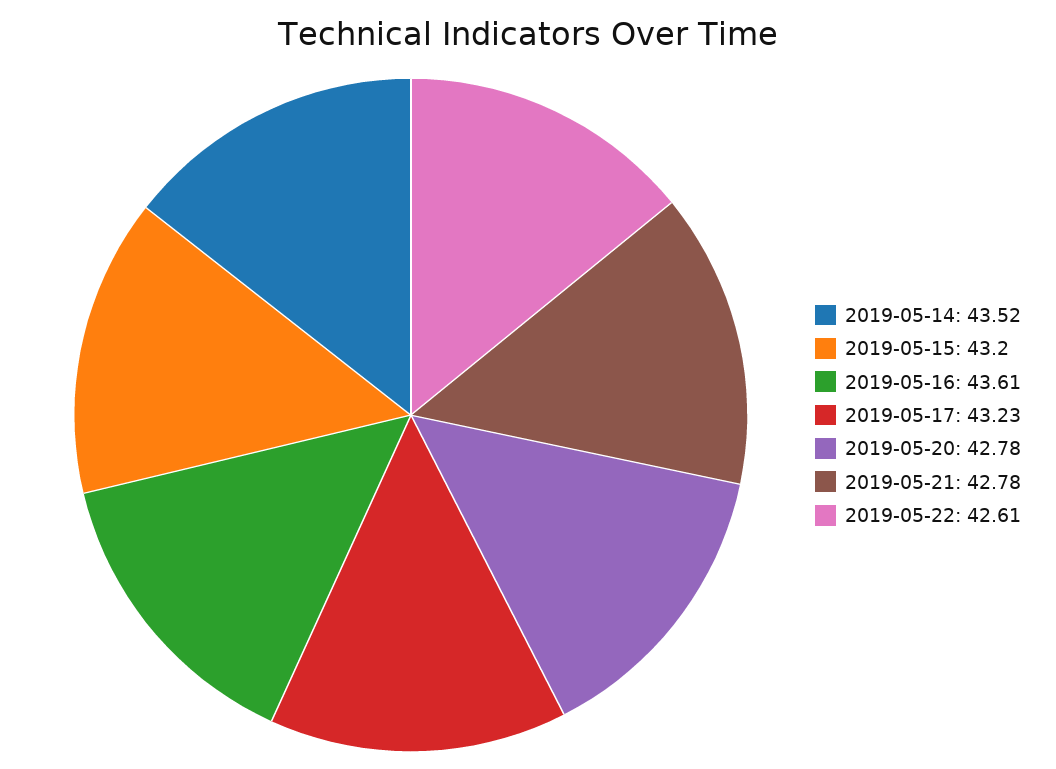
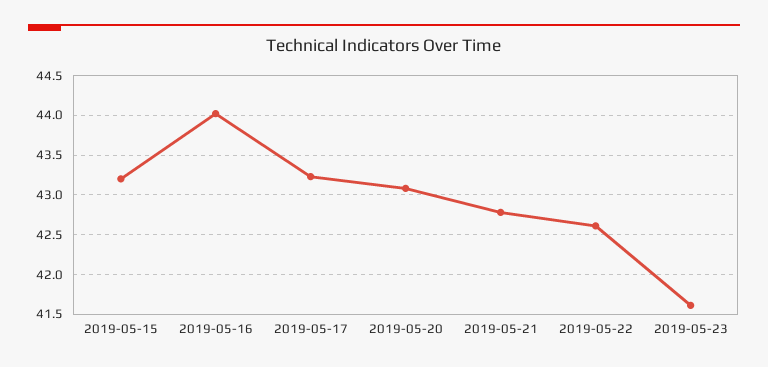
2019-05-14: 43.52 -> none
2019-05-16: 43.61 -> 44
2019-05-20: 42.78 -> 43.1
2019-05-23: none -> 41.6

